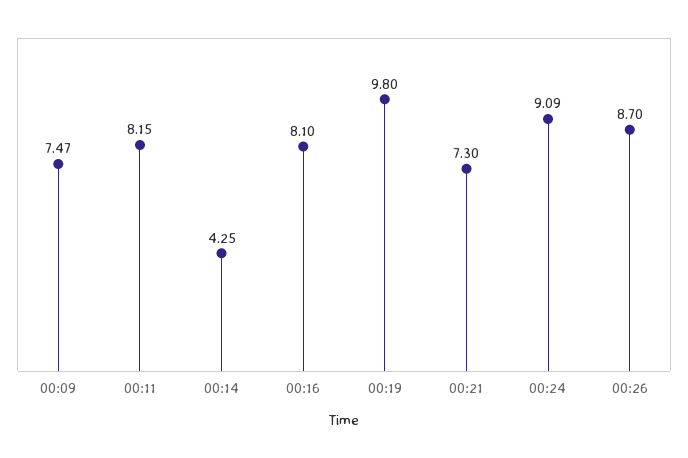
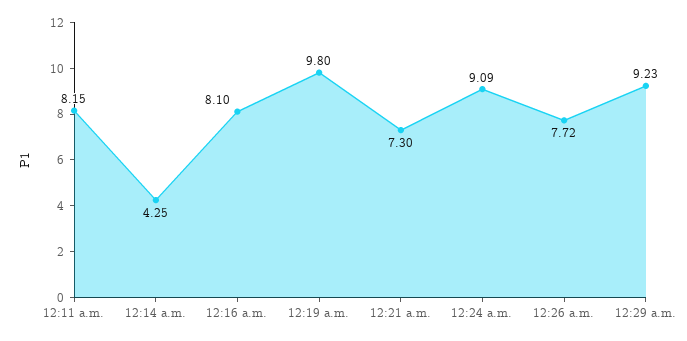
00:09: 7.47 -> none
00:26: 8.7 -> 7.72
12:29 a.m.: none -> 9.23

